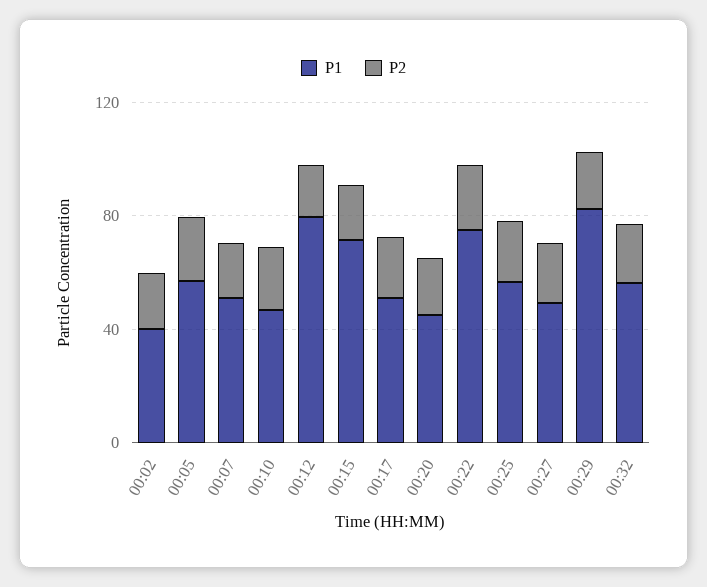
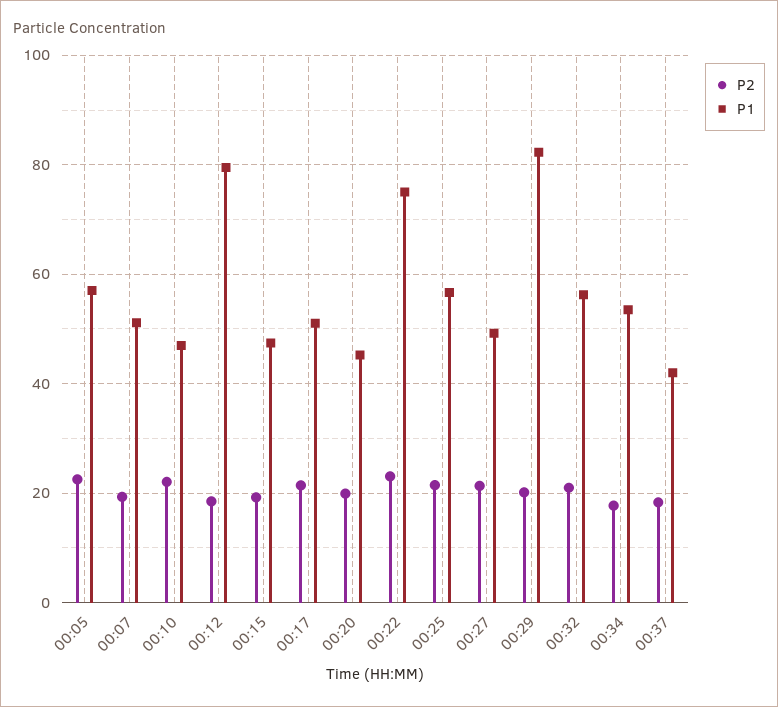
P1, 00:02: 40 -> none
P2, 00:02: 20 -> none
P1, 00:15: 70 -> 48
P2, 00:34: none -> 18
P1, 00:34: none -> 54
P2, 00:37: none -> 18
P1, 00:37: none -> 42

